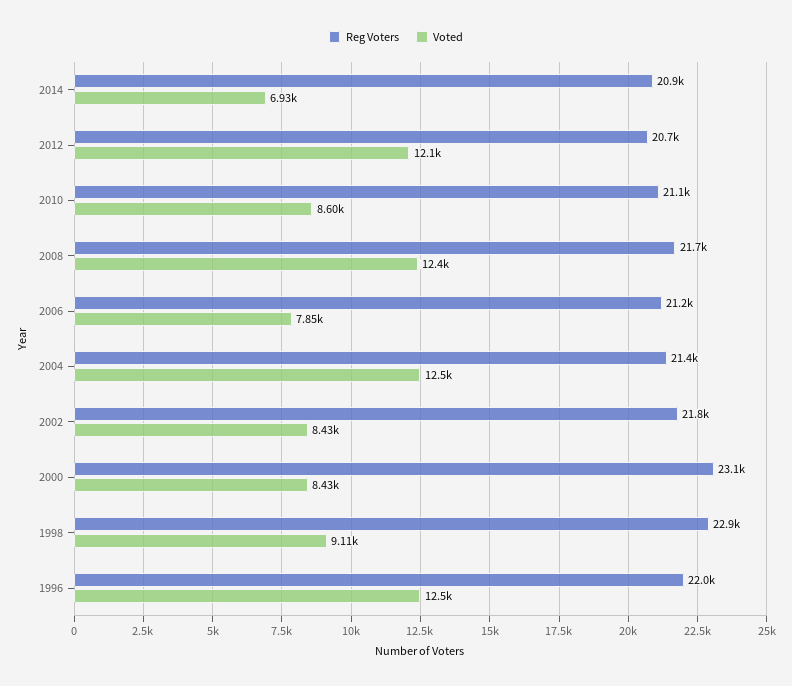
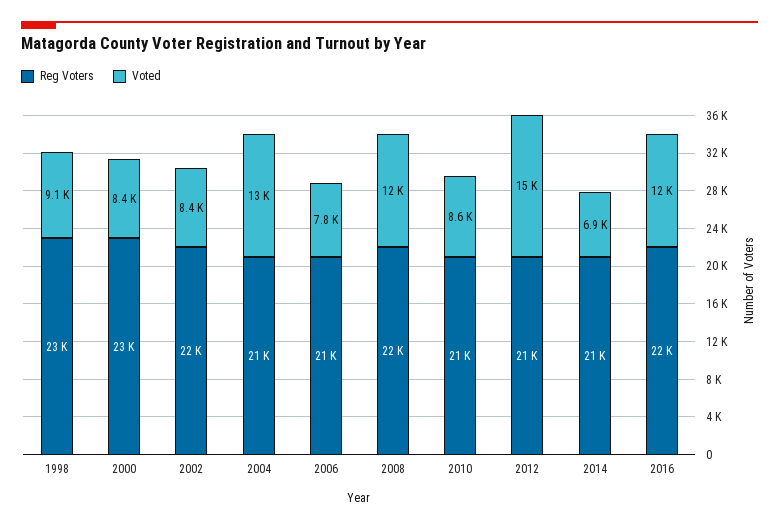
Voted, 2012: 12100 -> 15000
Reg Voters, 1996: 22000 -> none
Voted, 1996: 12500 -> none
Reg Voters, 2016: none -> 22000
Voted, 2016: none -> 12000

